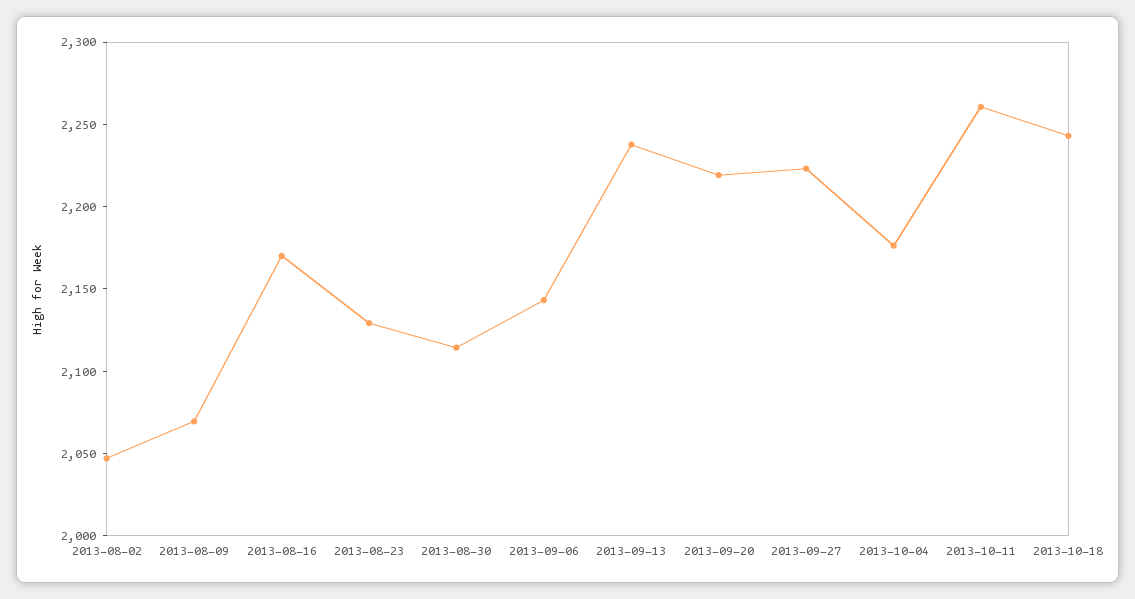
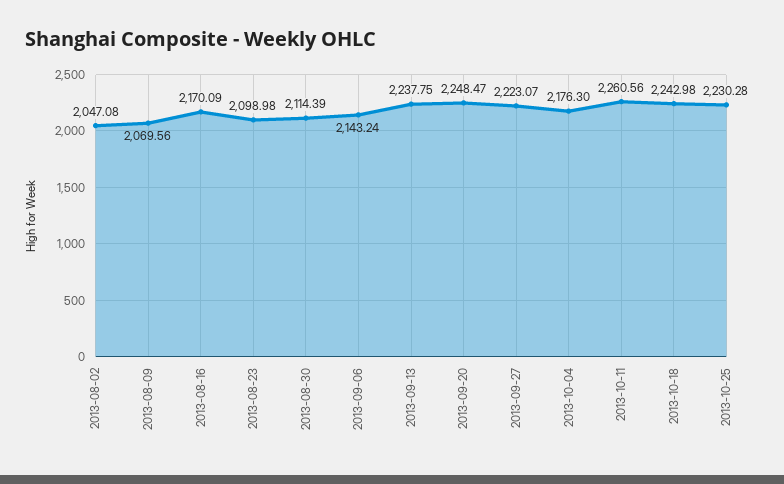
2013-08-23: 2130 -> 2098.98
2013-09-20: 2220 -> 2248.47
2013-10-25: none -> 2230.28

